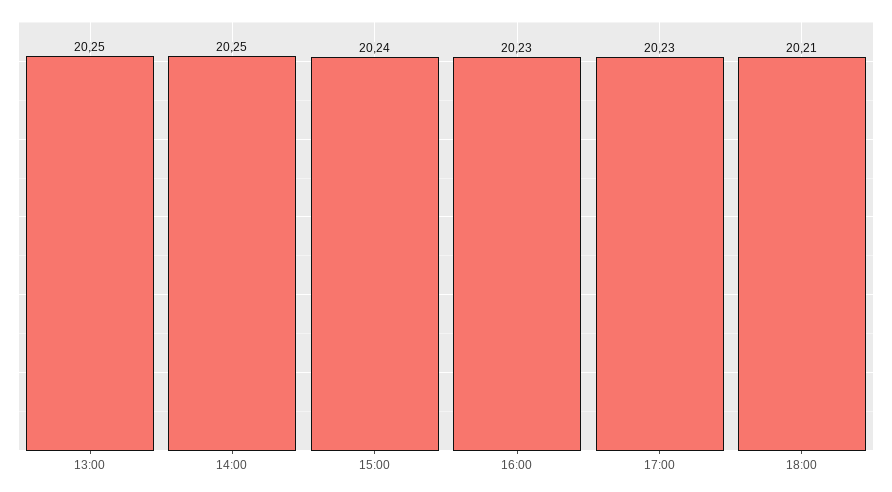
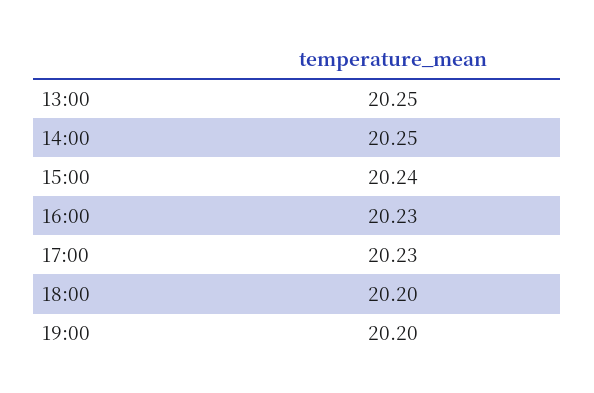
18:00: 20.21 -> 20.2
19:00: none -> 20.2

